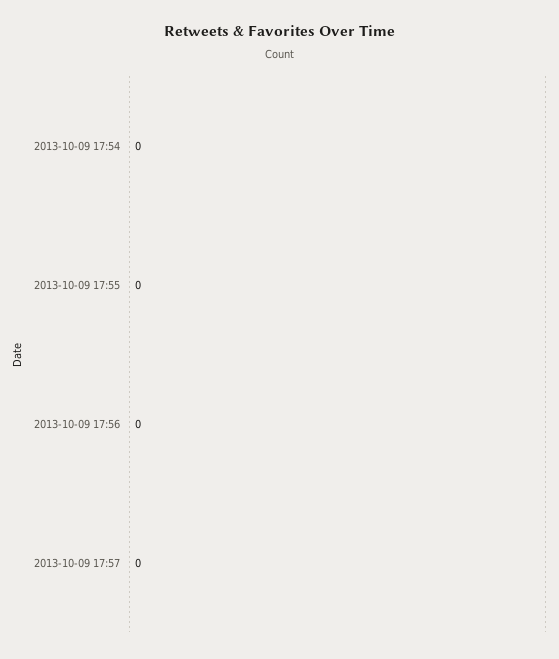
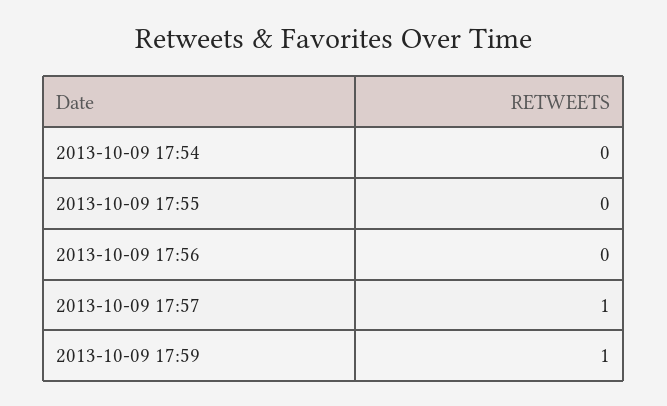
2013-10-09 17:57: 0 -> 1
2013-10-09 17:59: none -> 1

